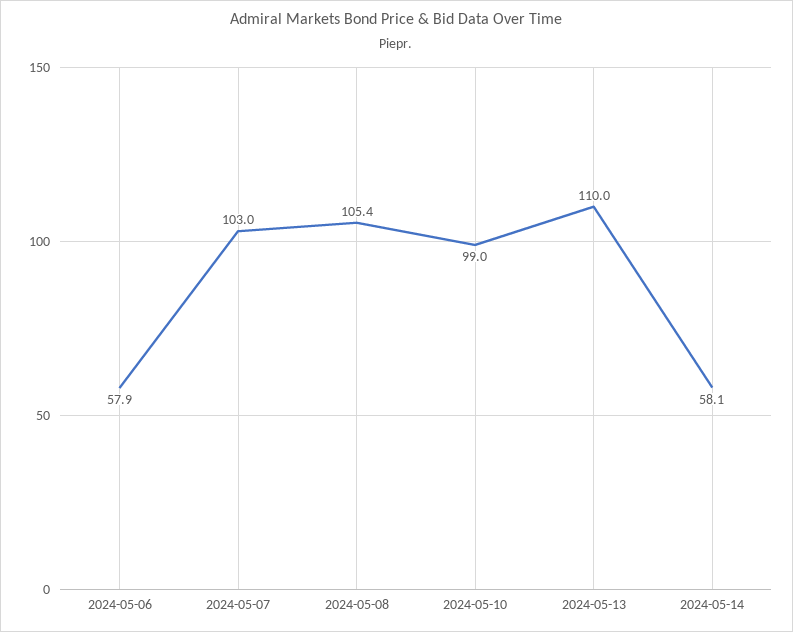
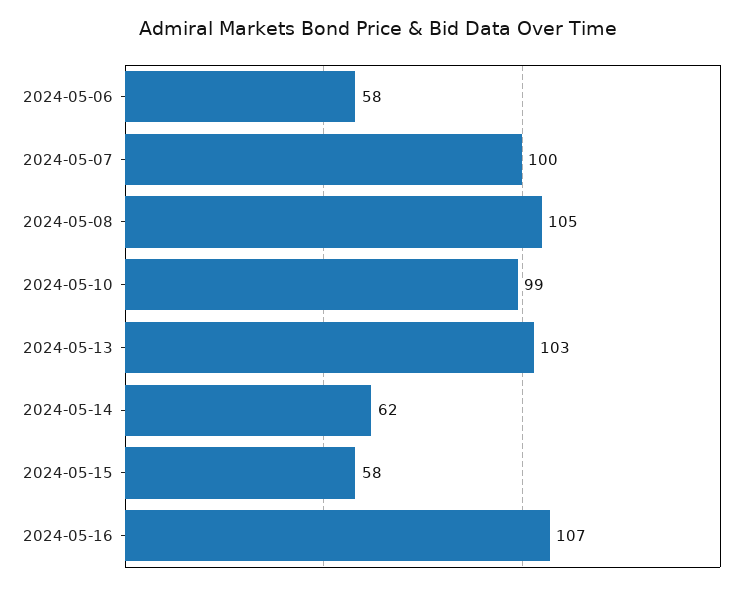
2024-05-07: 103 -> 100
2024-05-13: 110 -> 103
2024-05-14: 58.1 -> 62
2024-05-15: none -> 58
2024-05-16: none -> 107

